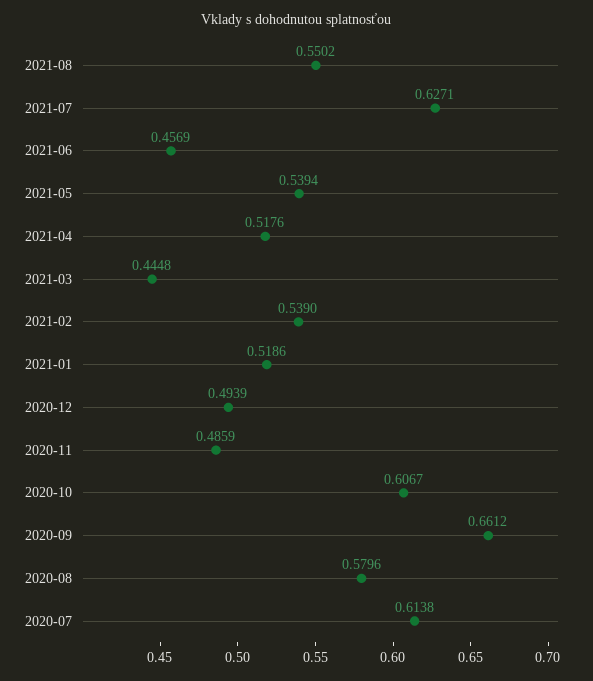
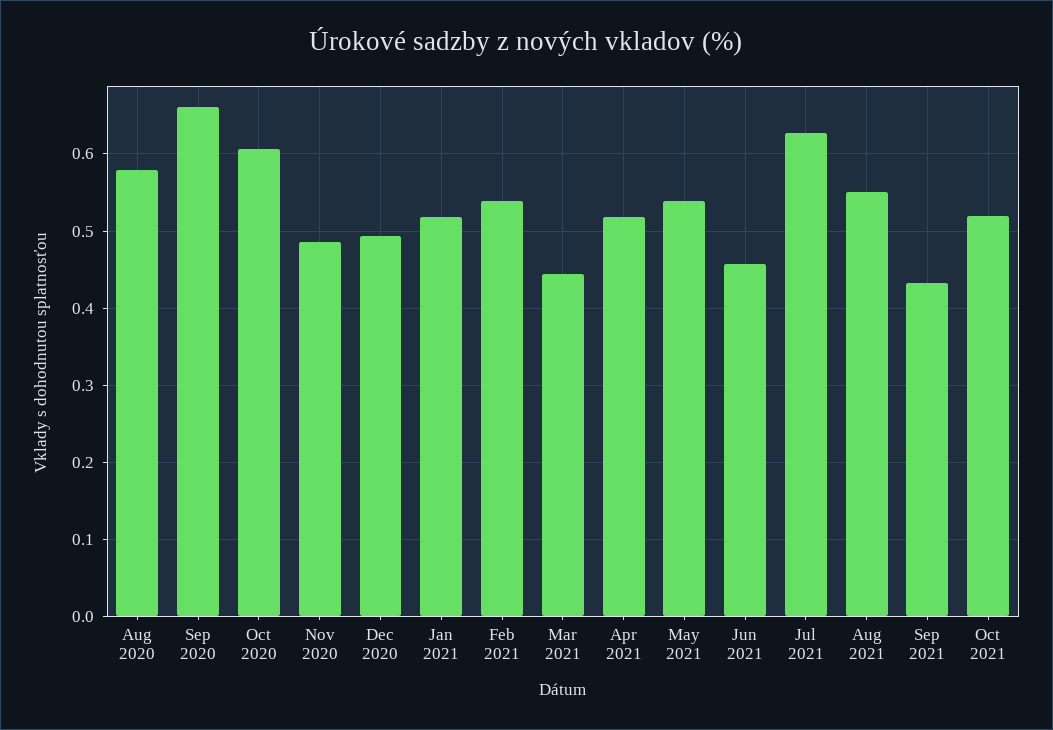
2020-07: 0.6138 -> none
Sep 2021: none -> 0.43
Oct 2021: none -> 0.52

